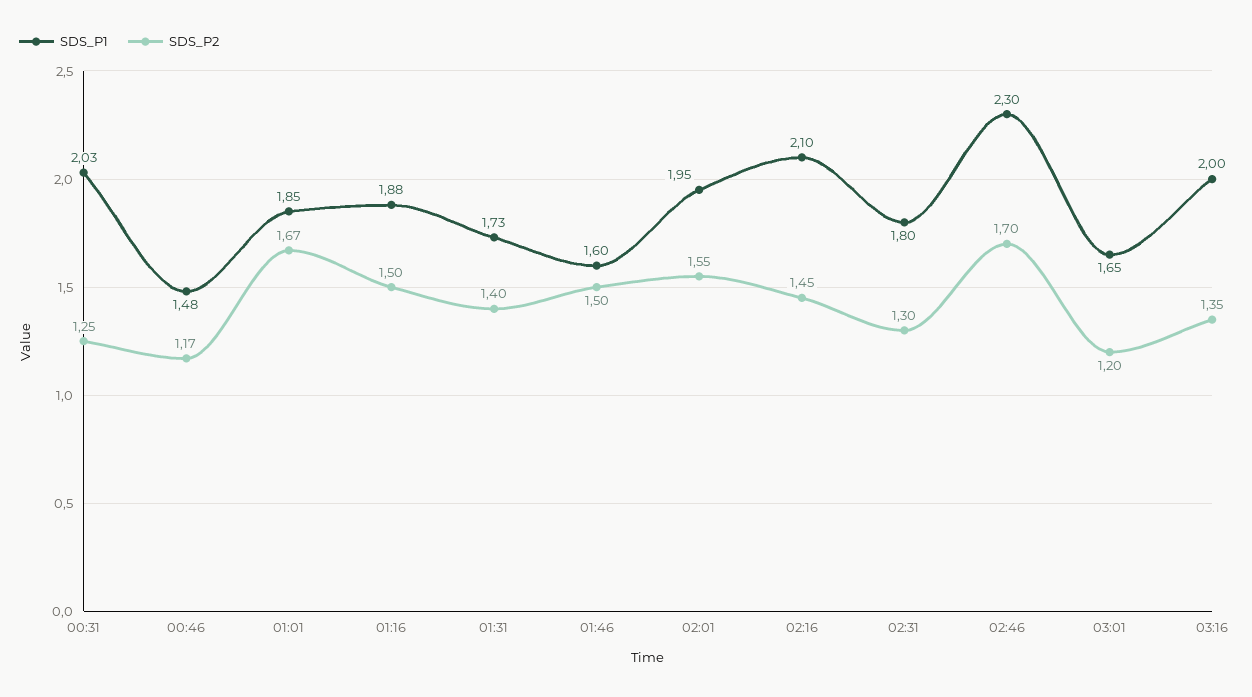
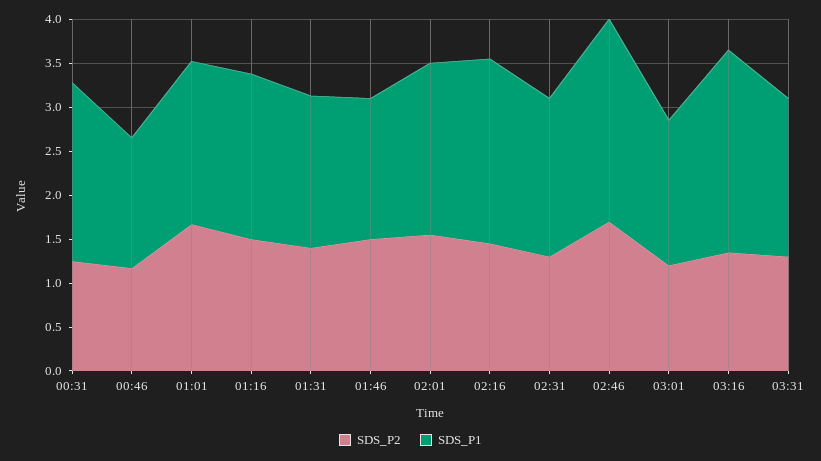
SDS_P1, 03:16: 2 -> 2.3
SDS_P2, 03:31: none -> 1.3
SDS_P1, 03:31: none -> 1.8

